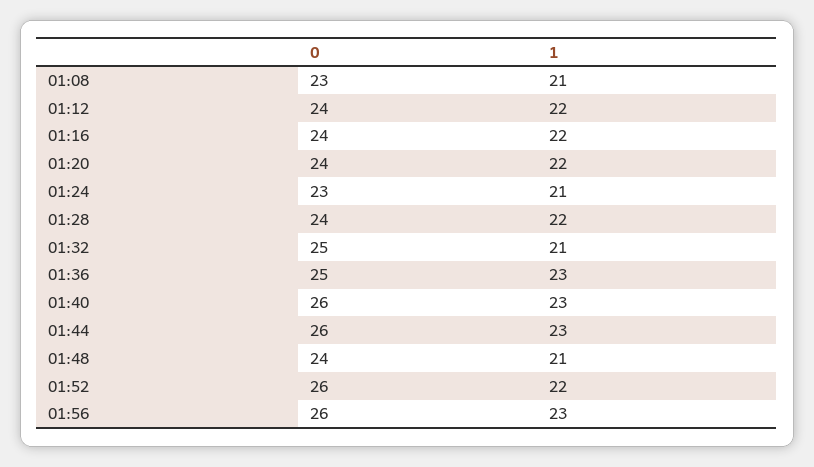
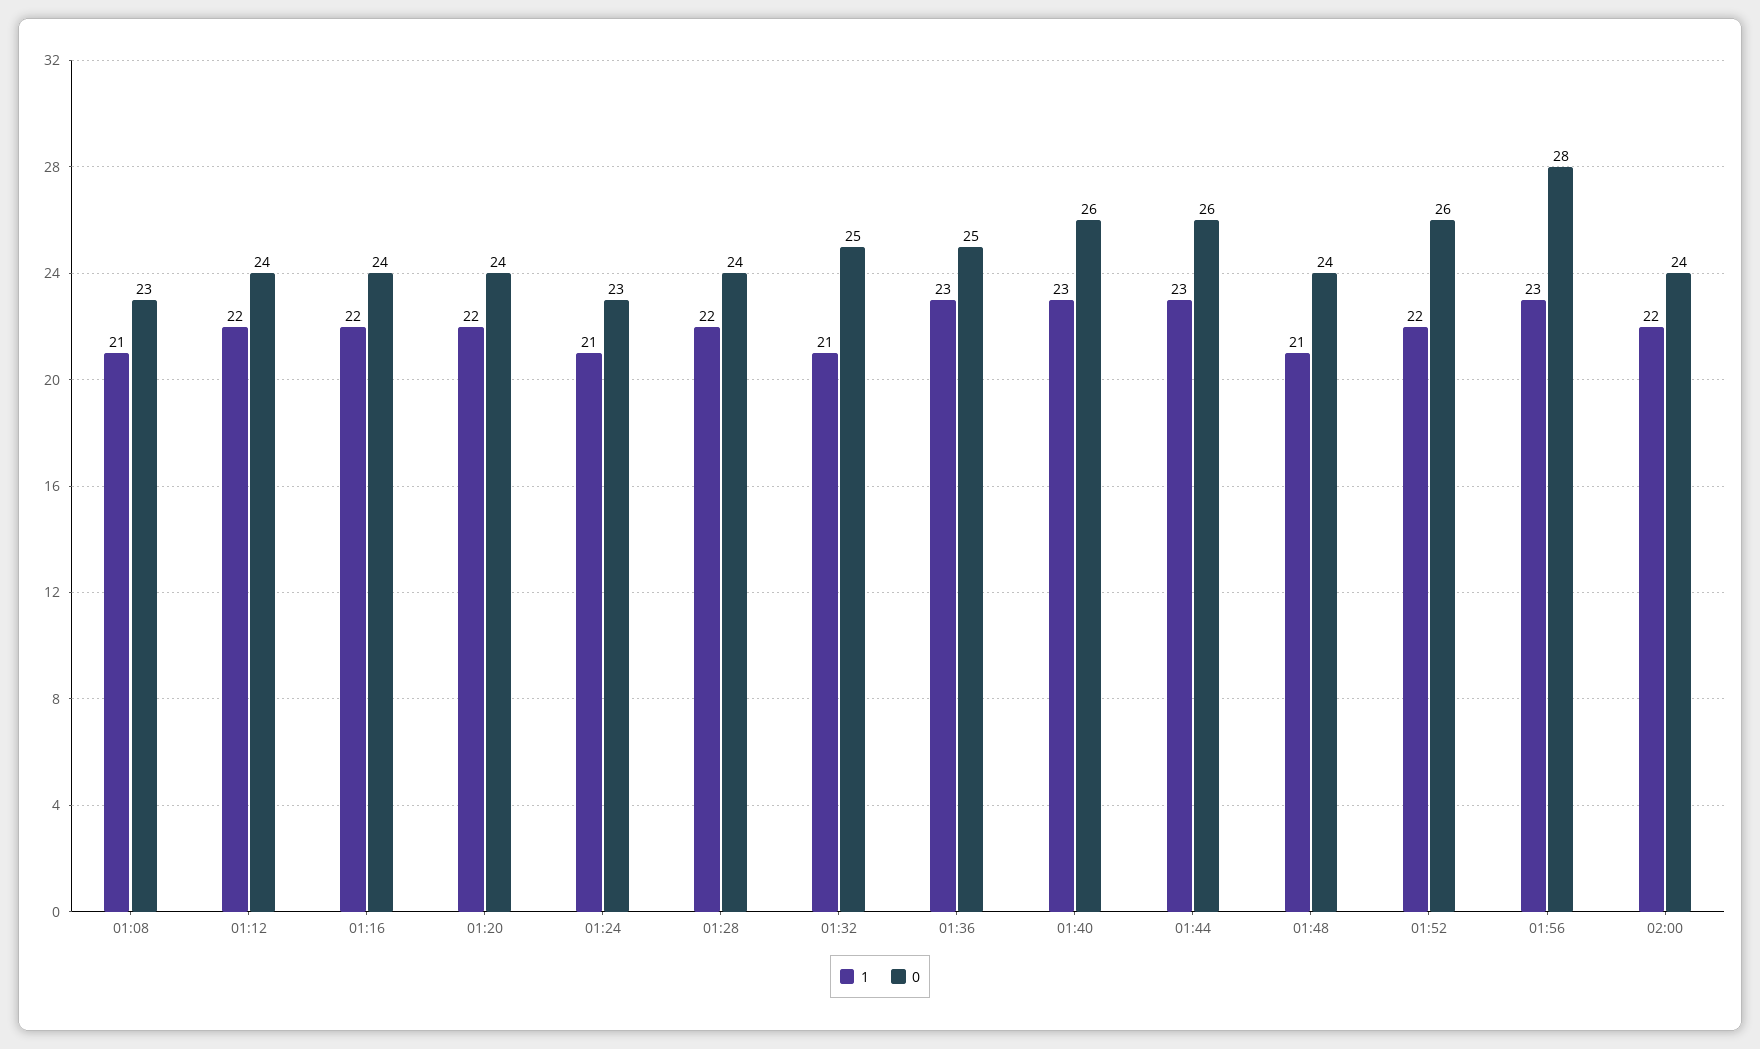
0, 01:56: 26 -> 28
1, 02:00: none -> 22
0, 02:00: none -> 24

